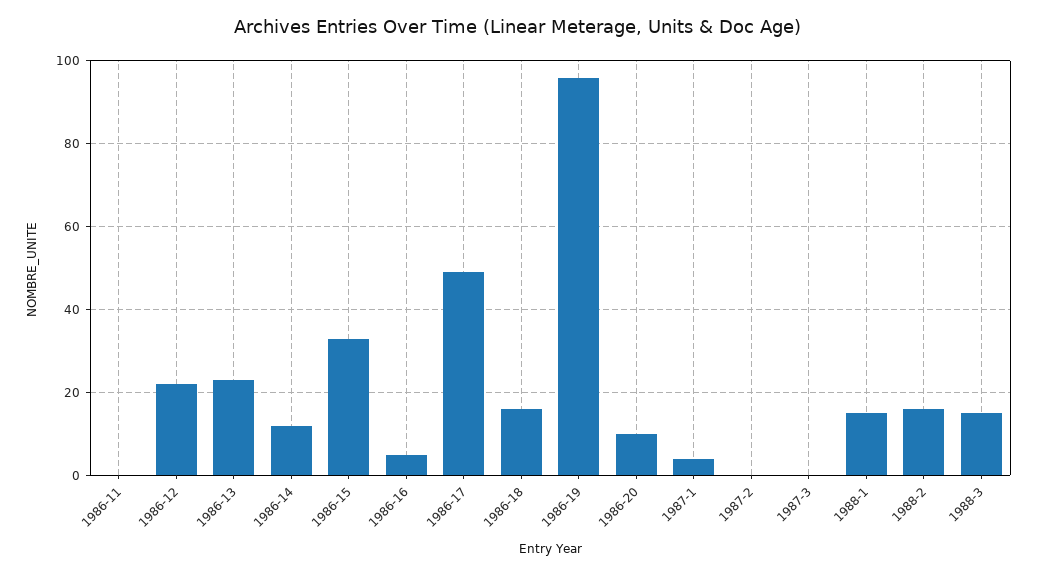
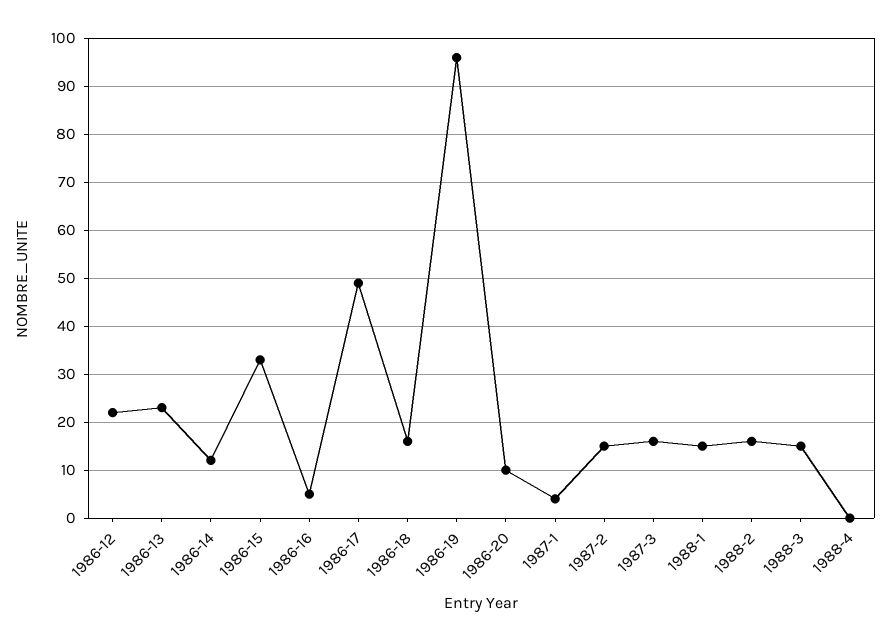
1986-11: 0 -> none
1987-2: 0 -> 15
1987-3: 0 -> 15
1988-4: none -> 0

